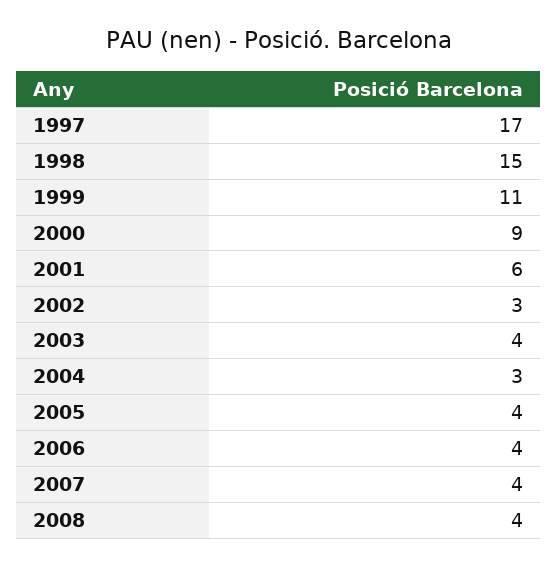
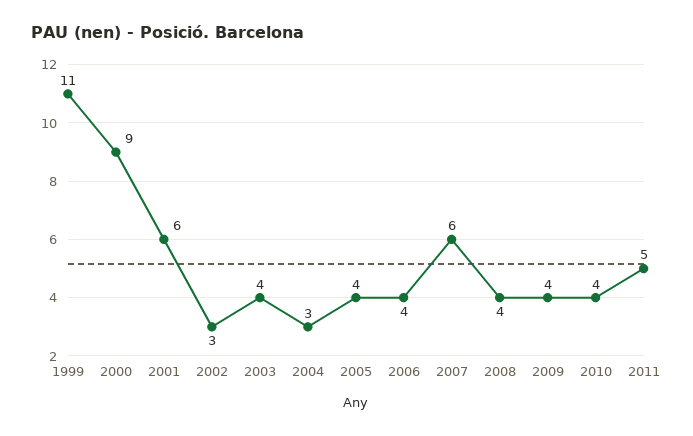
1997: 17 -> none
1998: 15 -> none
2007: 4 -> 6
2009: none -> 4
2010: none -> 4
2011: none -> 5

